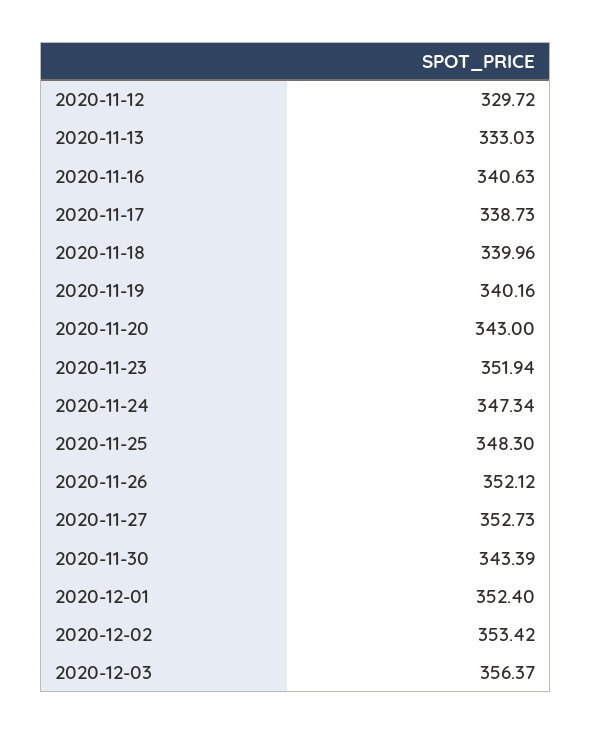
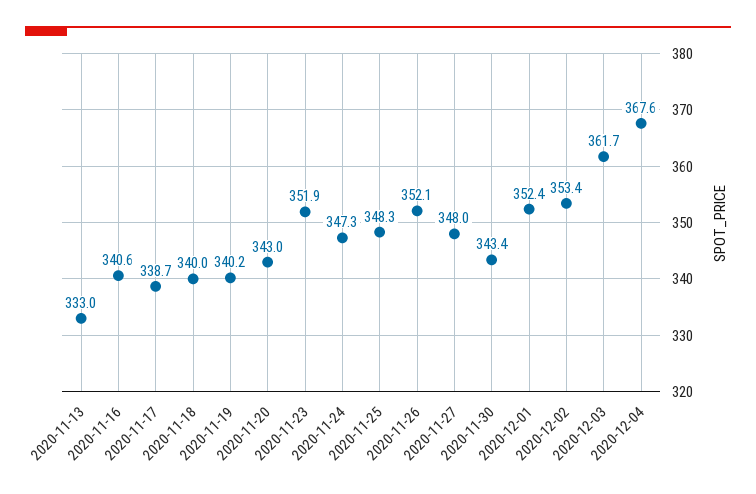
2020-11-12: 329.72 -> none
2020-11-27: 352.73 -> 348
2020-12-03: 356.37 -> 361.7
2020-12-04: none -> 367.6

